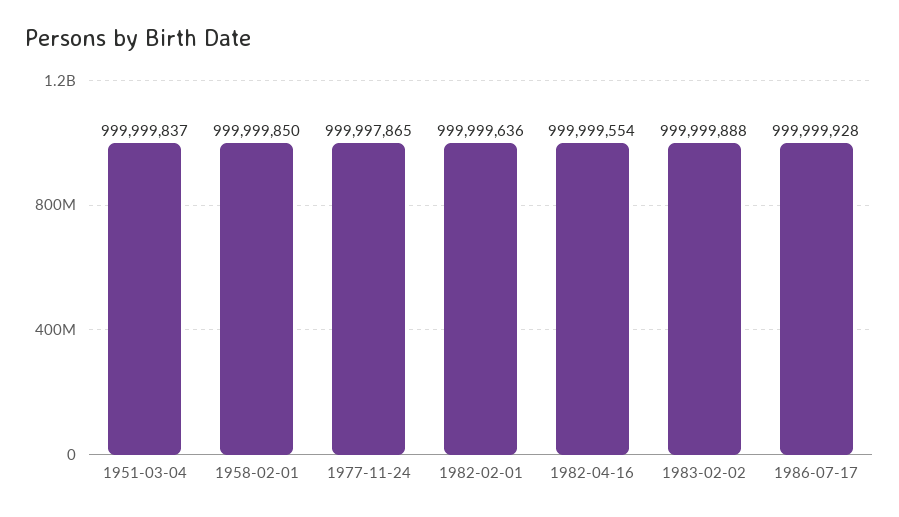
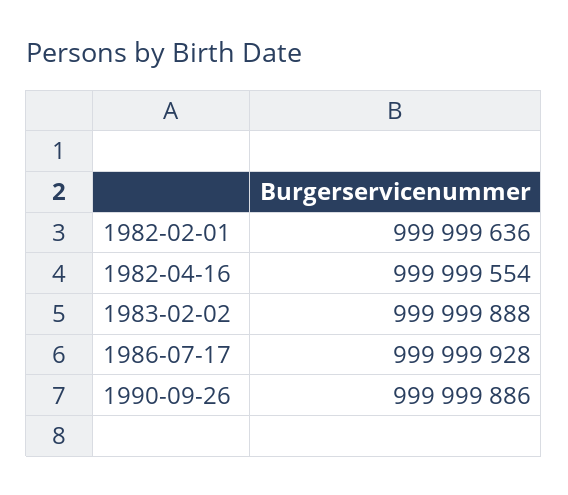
1951-03-04: 999999837 -> none
1958-02-01: 999999850 -> none
1977-11-24: 999997865 -> none
1990-09-26: none -> 999999886

